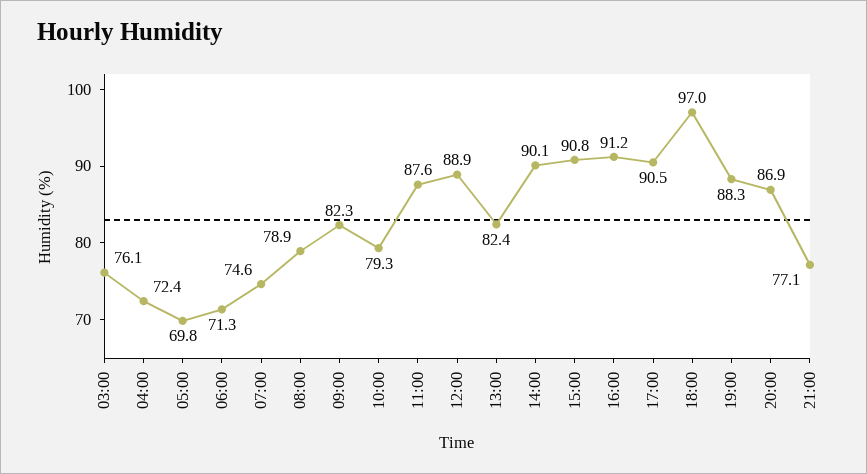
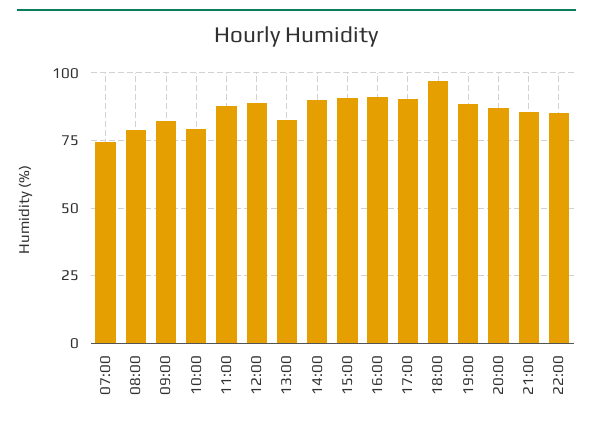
03:00: 76.1 -> none
04:00: 72.4 -> none
05:00: 69.8 -> none
06:00: 71.3 -> none
21:00: 77.1 -> 85
22:00: none -> 85

